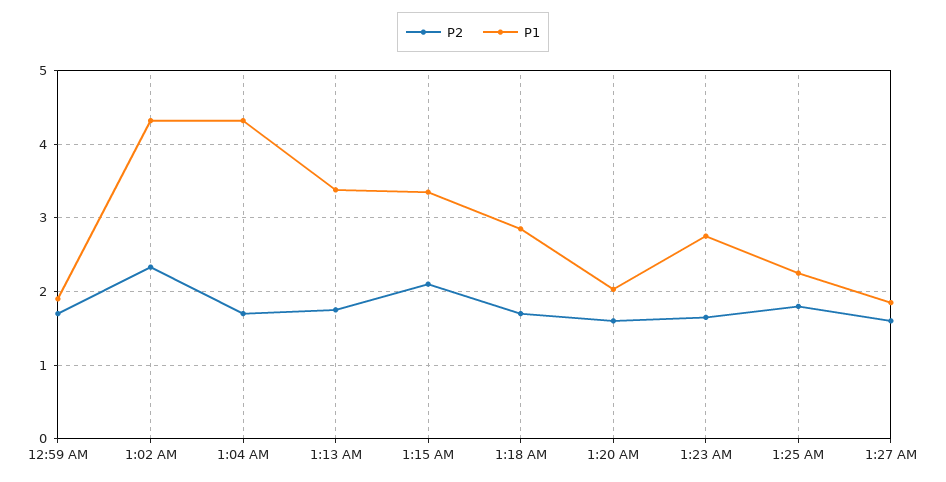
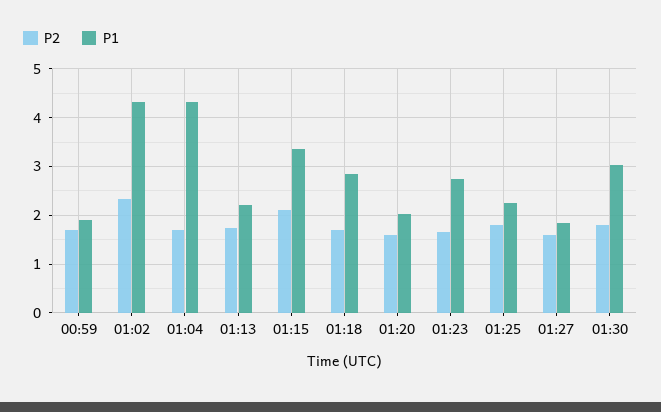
P1, 1:13 AM: 3.4 -> 2.2
P2, 01:30: none -> 1.8
P1, 01:30: none -> 3

